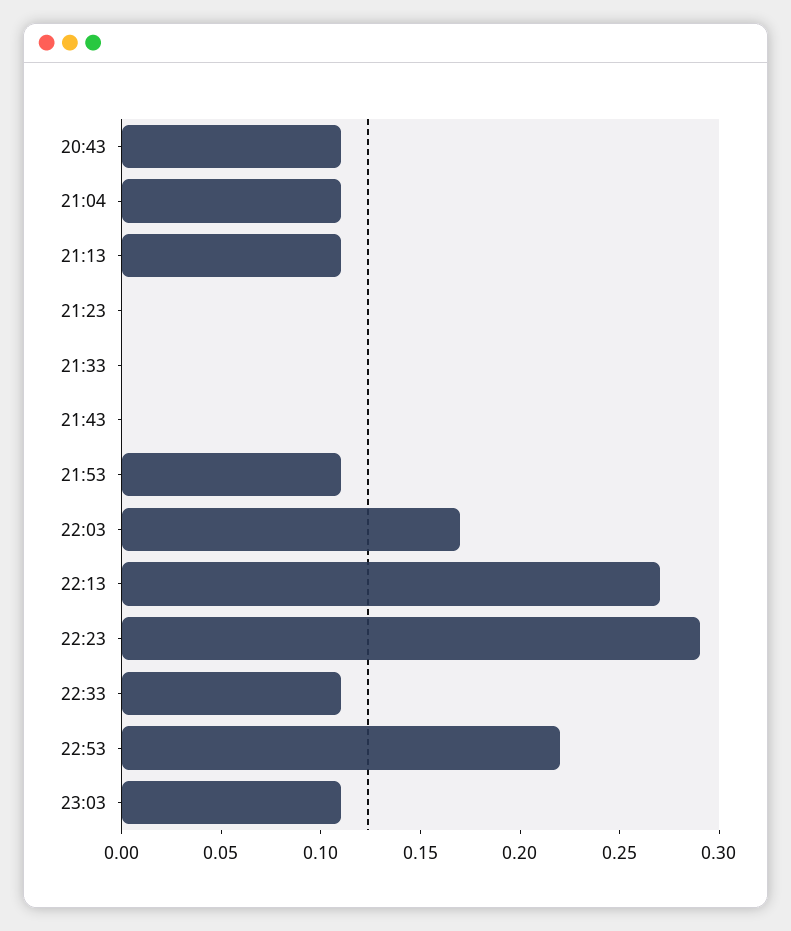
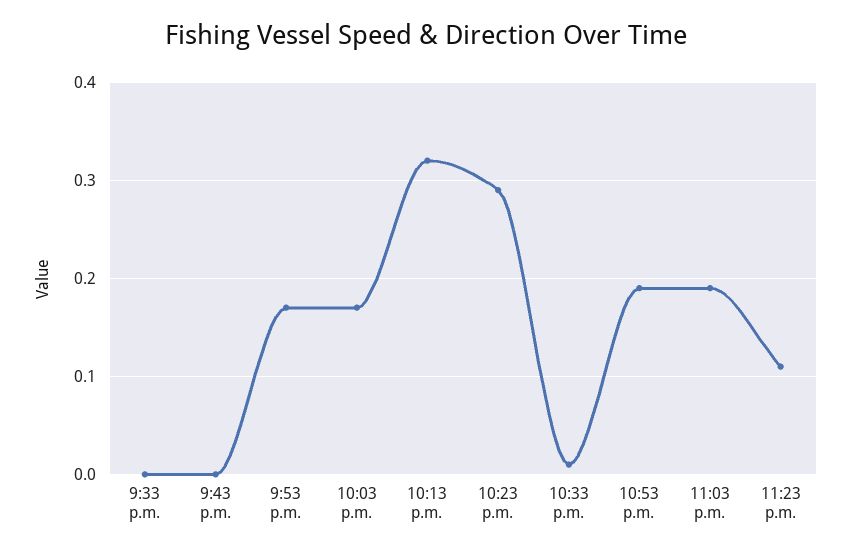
20:43: 0.11 -> none
21:04: 0.11 -> none
21:13: 0.11 -> none
21:23: 0 -> none
21:53: 0.11 -> 0.17
22:13: 0.27 -> 0.32
22:33: 0.11 -> 0.01
22:53: 0.22 -> 0.19
23:03: 0.11 -> 0.19
11:23 p.m.: none -> 0.11

